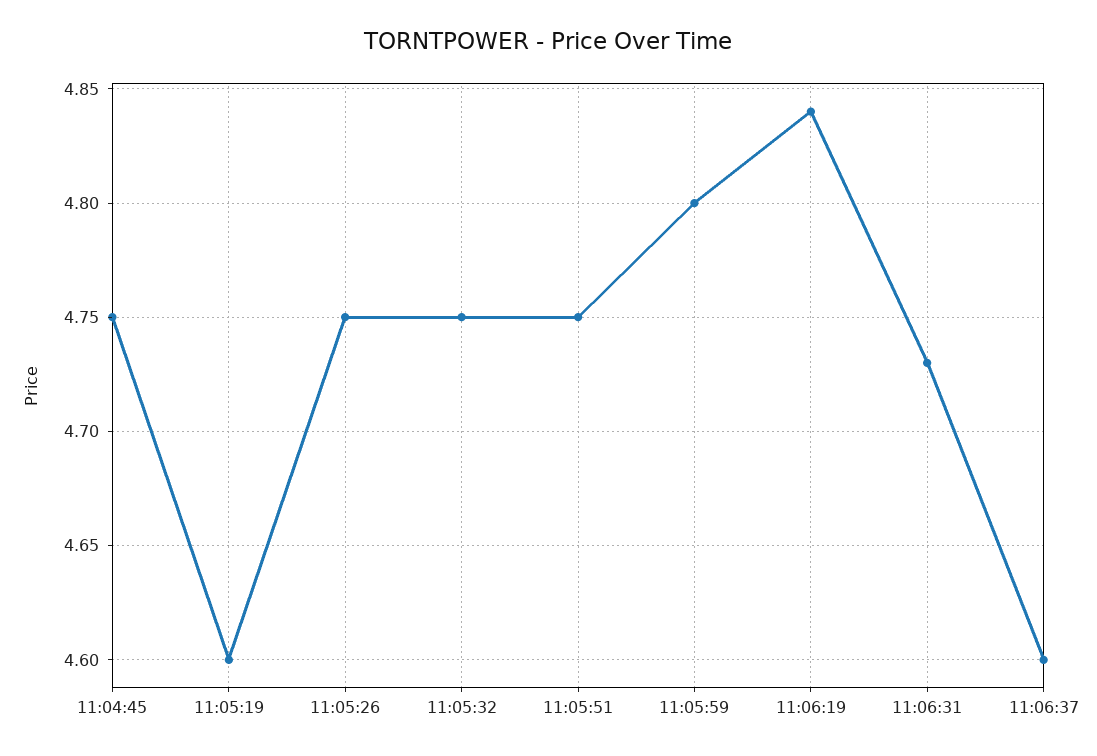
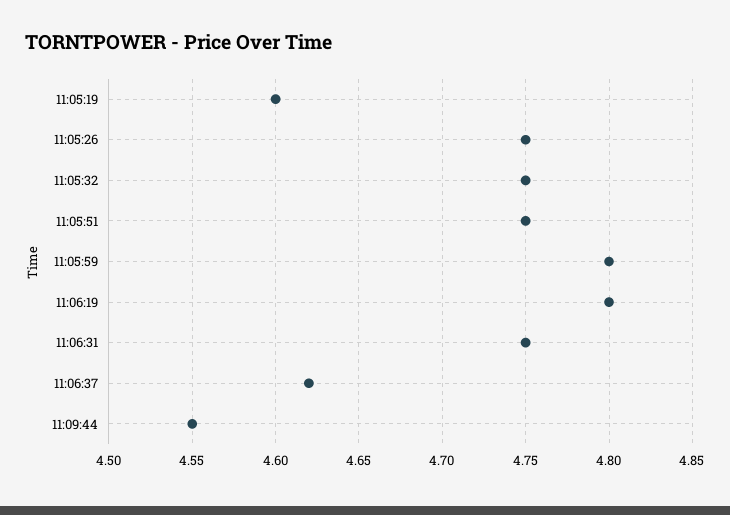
11:04:45: 4.75 -> none
11:06:19: 4.84 -> 4.8
11:06:31: 4.73 -> 4.75
11:06:37: 4.6 -> 4.62
11:09:44: none -> 4.55

